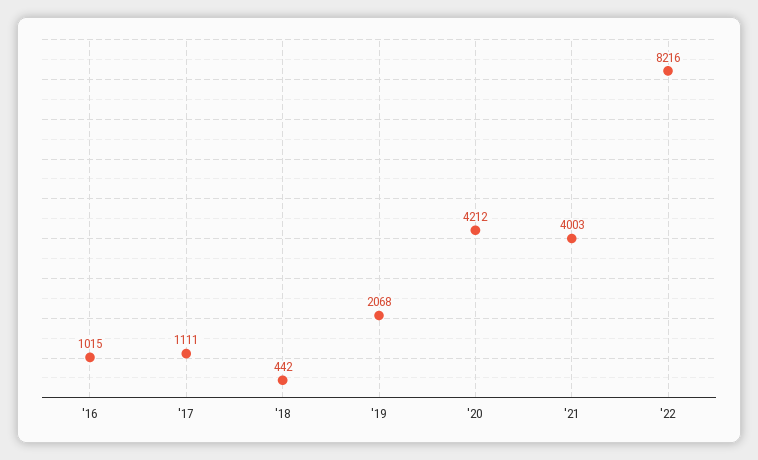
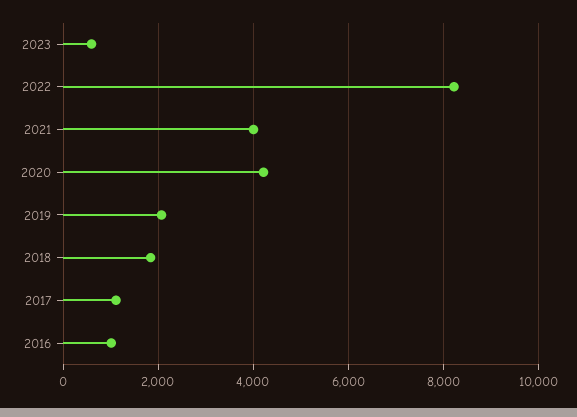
'18: 442 -> 1800
2023: none -> 600

